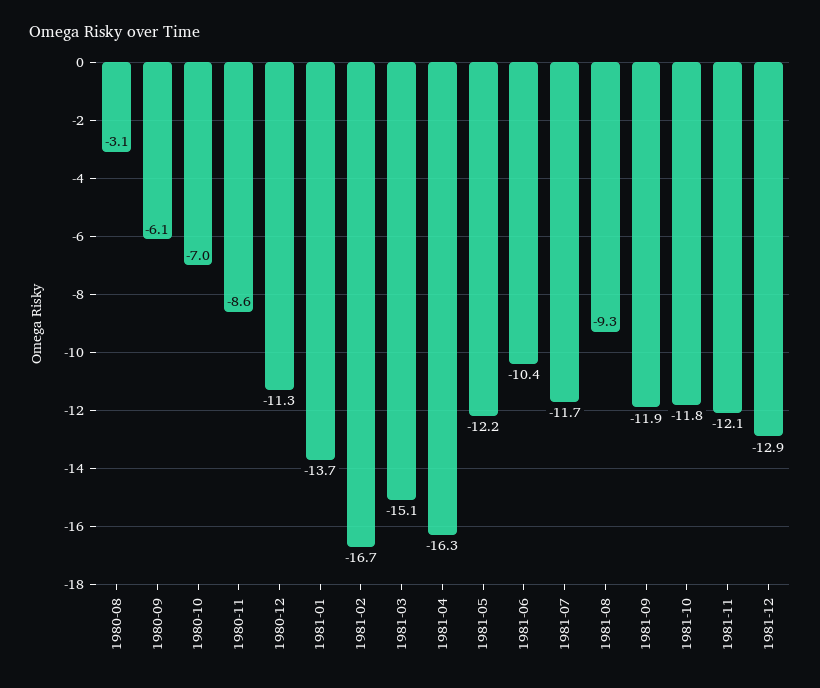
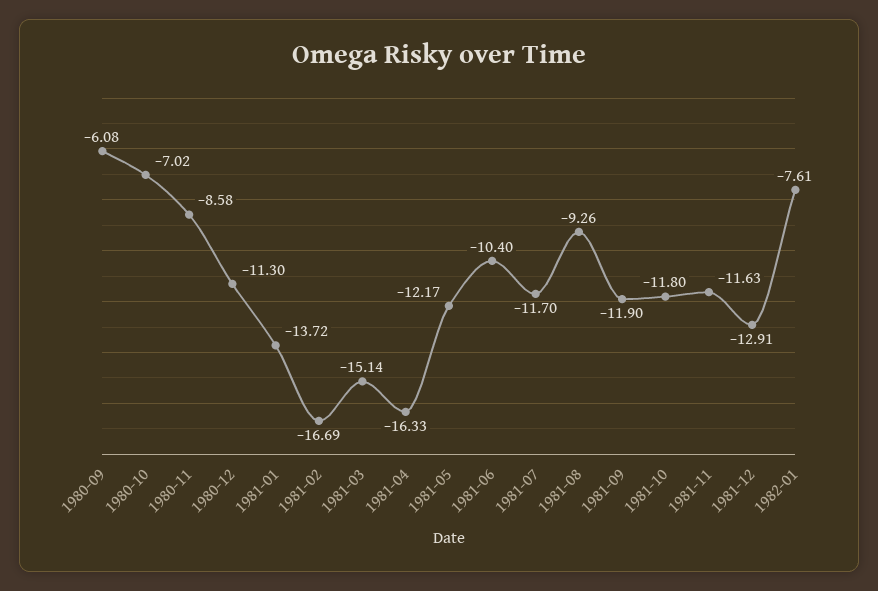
1980-08: -3.1 -> none
1981-11: -12.1 -> -11.63
1982-01: none -> -7.61

